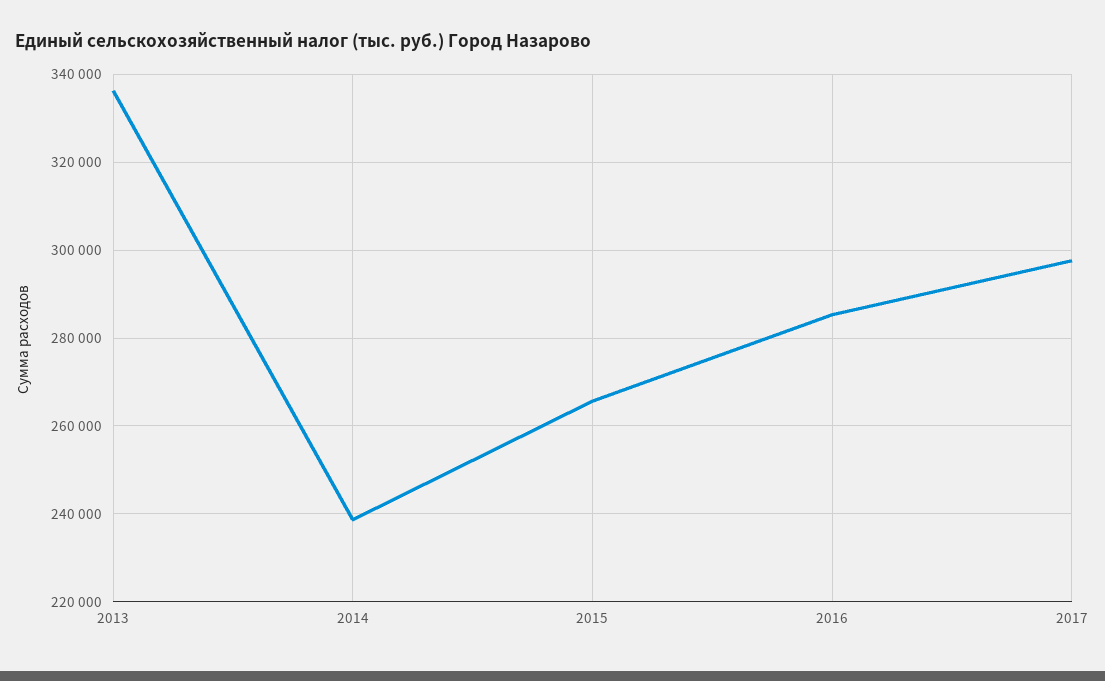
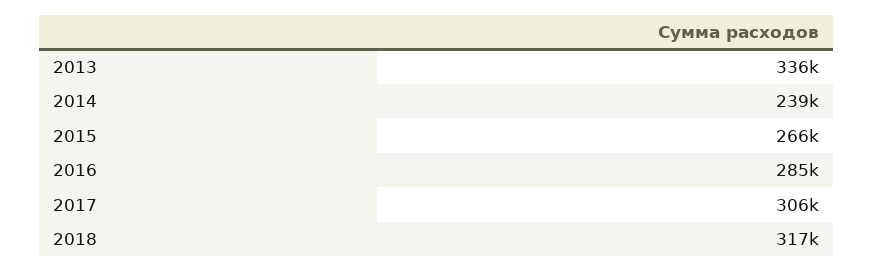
2017: 298000 -> 306000
2018: none -> 317000

